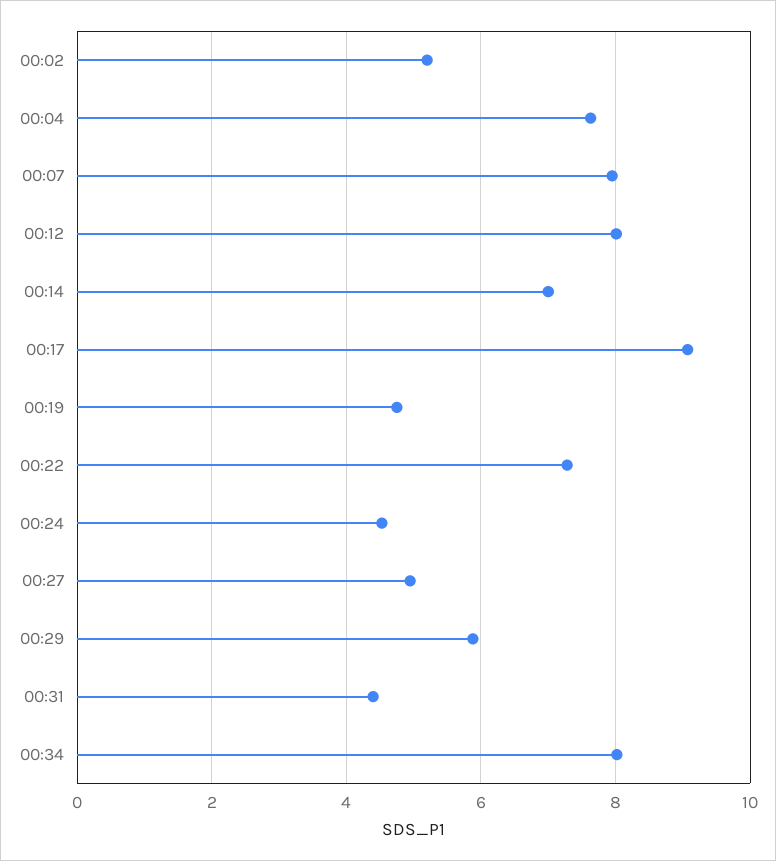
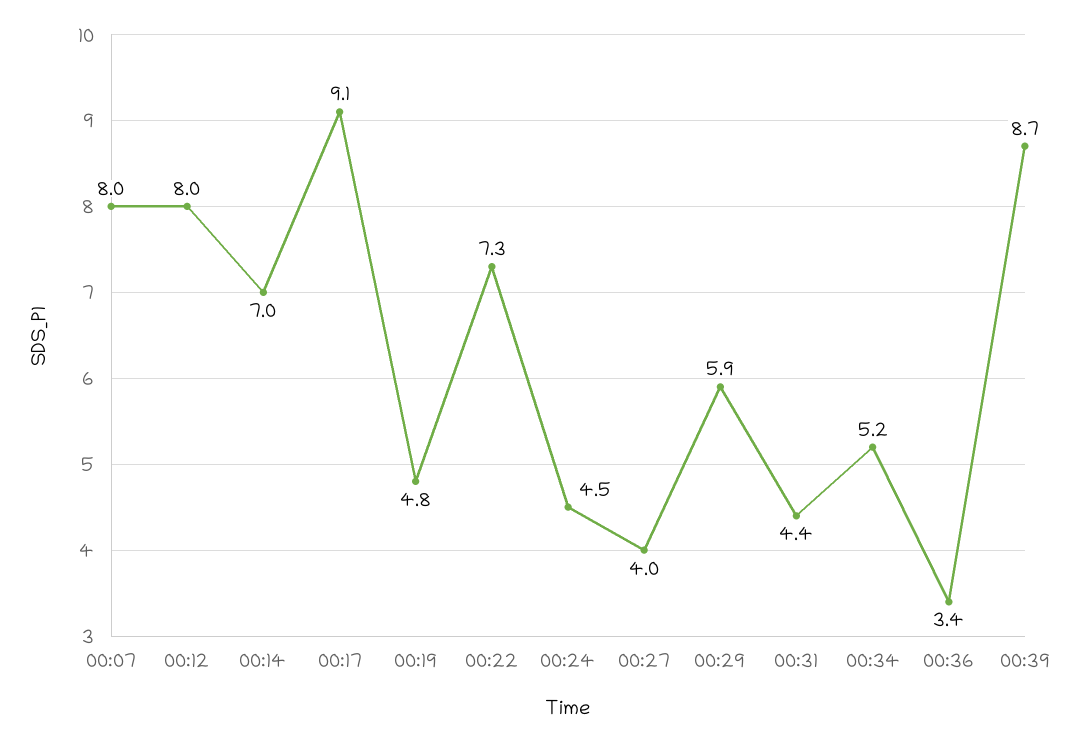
00:02: 5.2 -> none
00:04: 7.6 -> none
00:27: 5 -> 4
00:34: 8 -> 5.2
00:36: none -> 3.4
00:39: none -> 8.7

